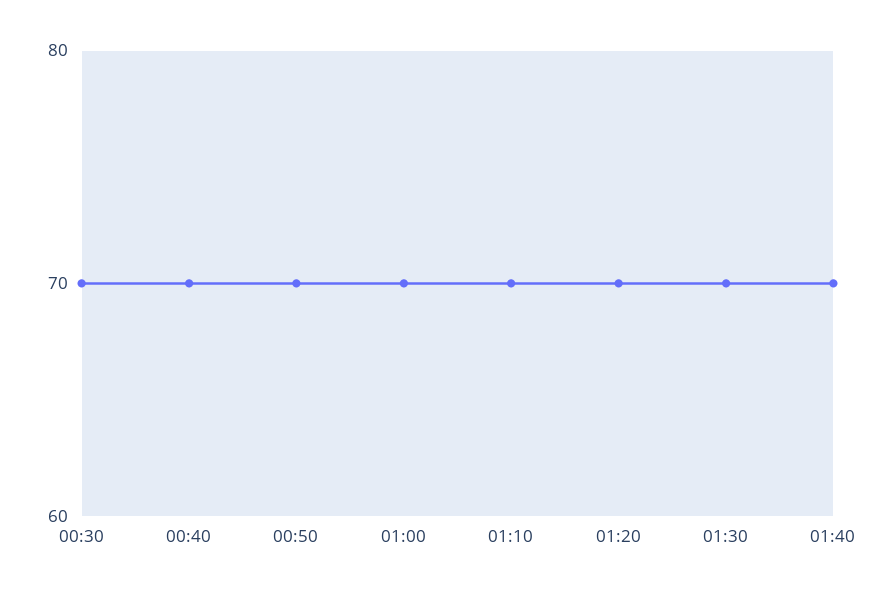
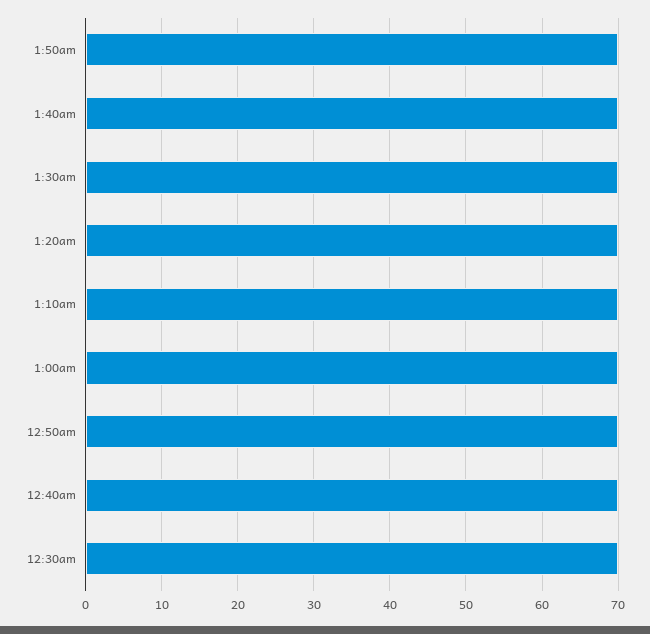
1:50am: none -> 70

